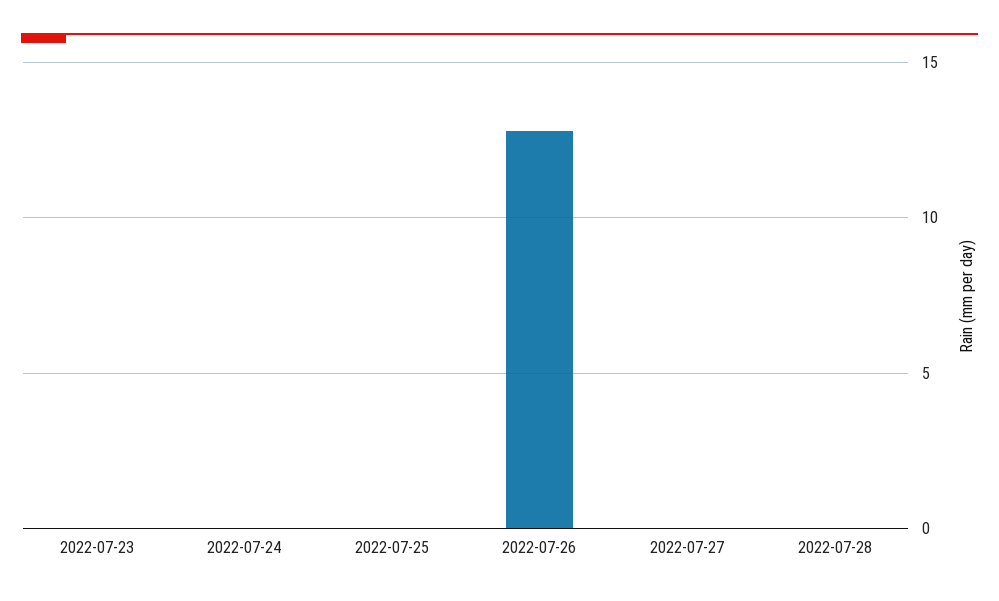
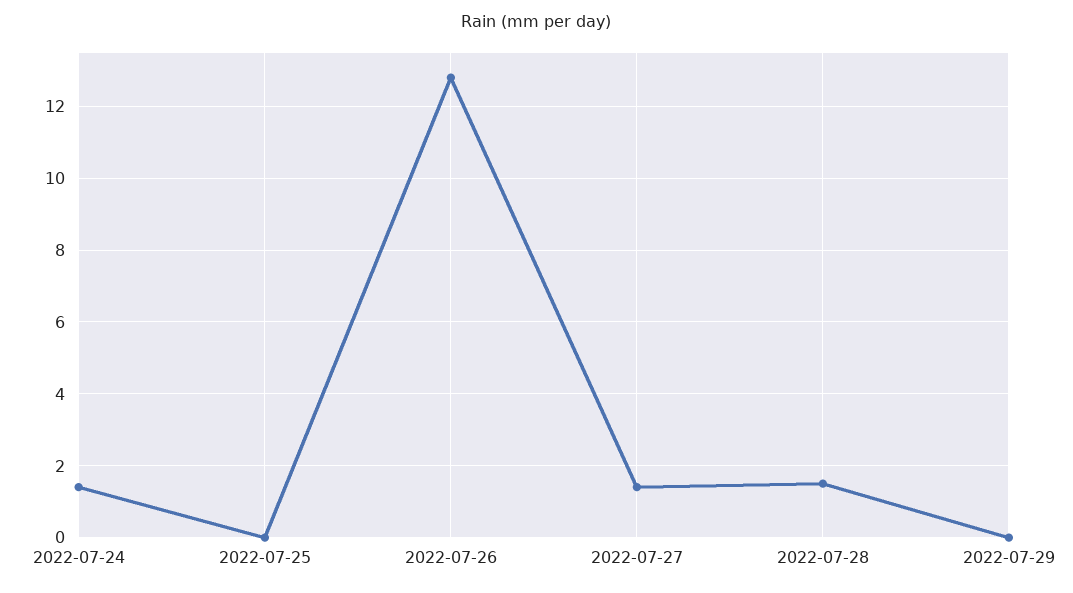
2022-07-23: 0 -> none
2022-07-24: 0 -> 1.5
2022-07-27: 0 -> 1.5
2022-07-28: 0 -> 1.5
2022-07-29: none -> 0

